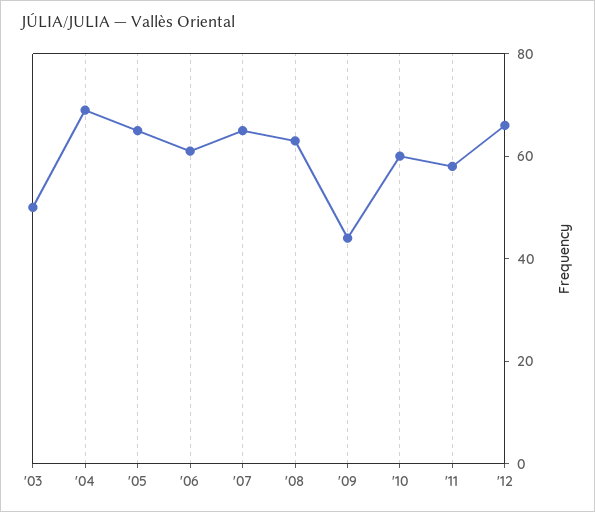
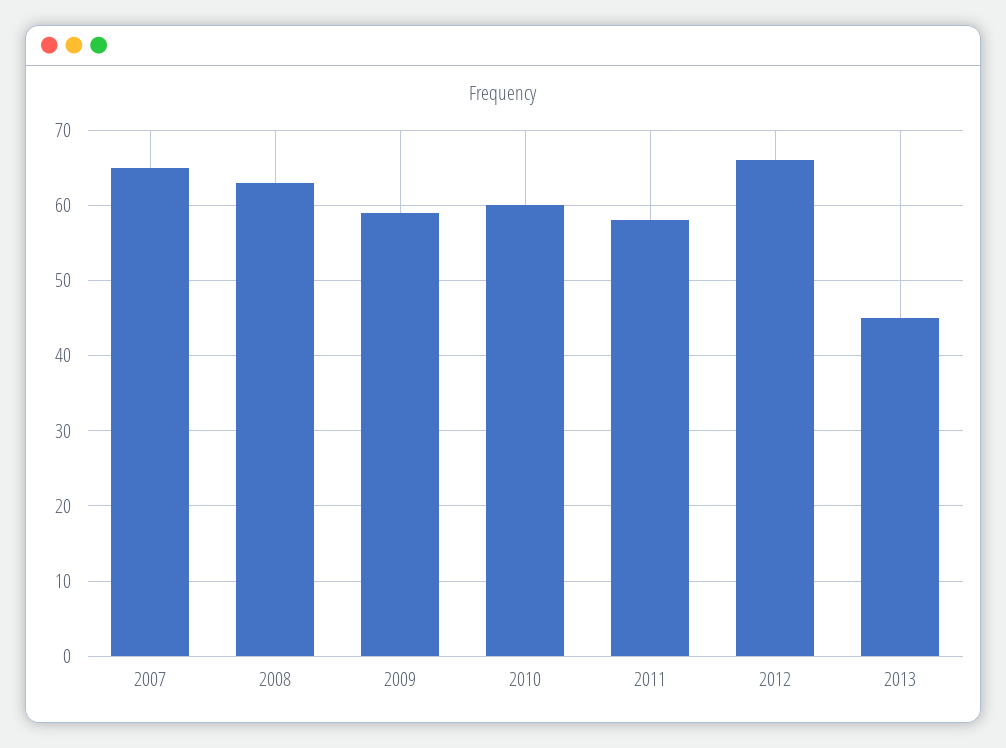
'03: 50 -> none
'04: 70 -> none
'05: 65 -> none
'06: 60 -> none
'09: 45 -> 59
2013: none -> 45

